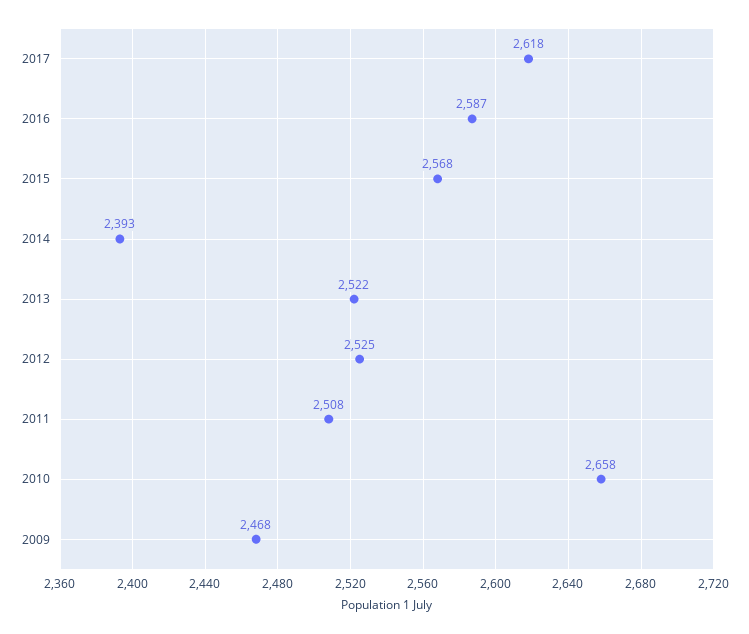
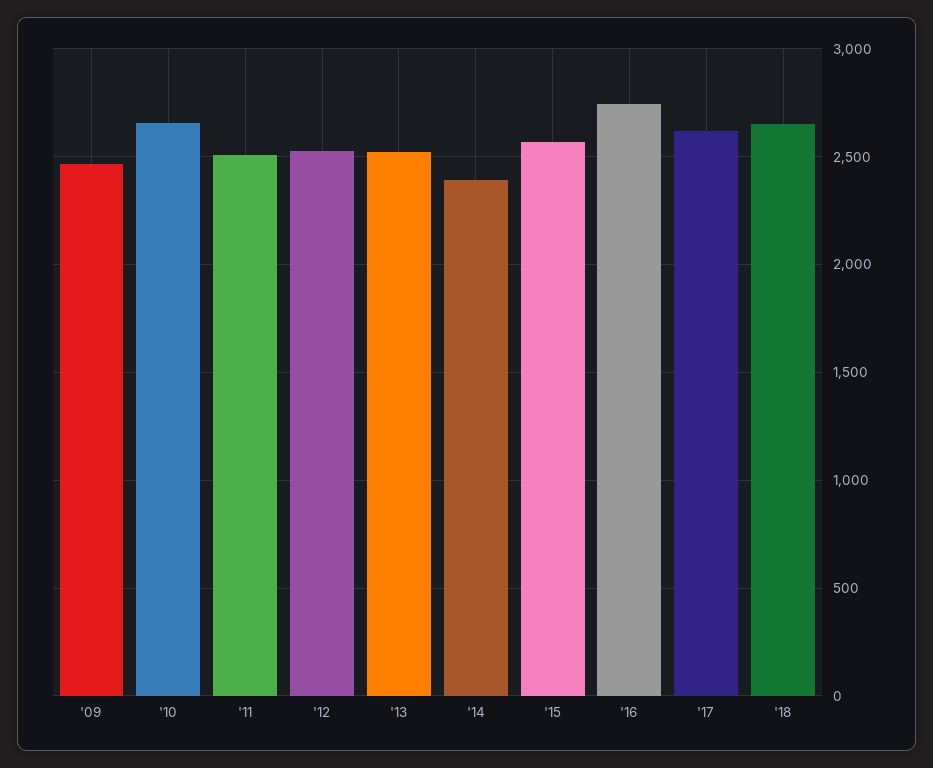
2016: 2587 -> 2750
'18: none -> 2650

